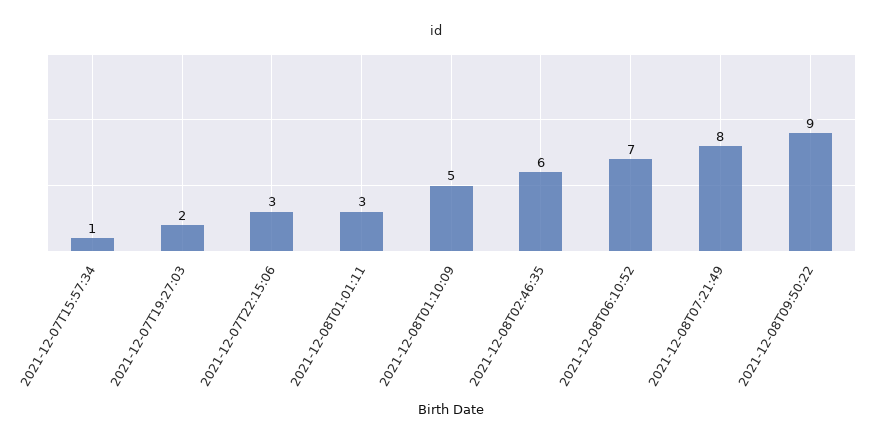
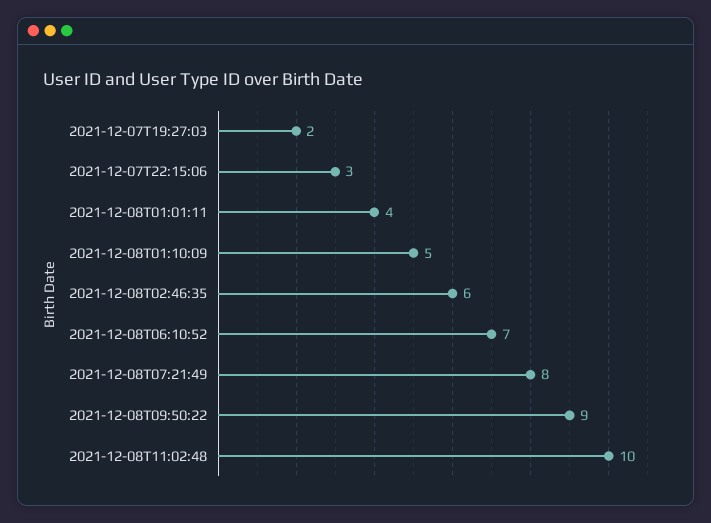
2021-12-07T15:57:34: 1 -> none
2021-12-08T01:01:11: 3 -> 4
2021-12-08T11:02:48: none -> 10

